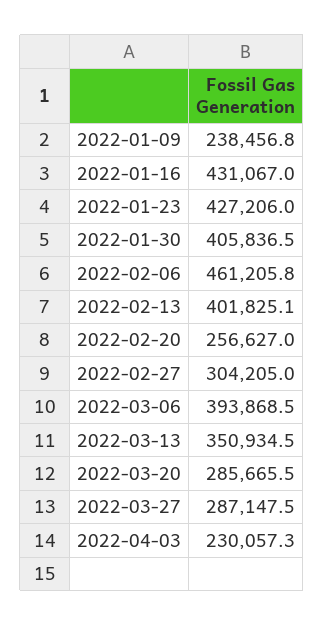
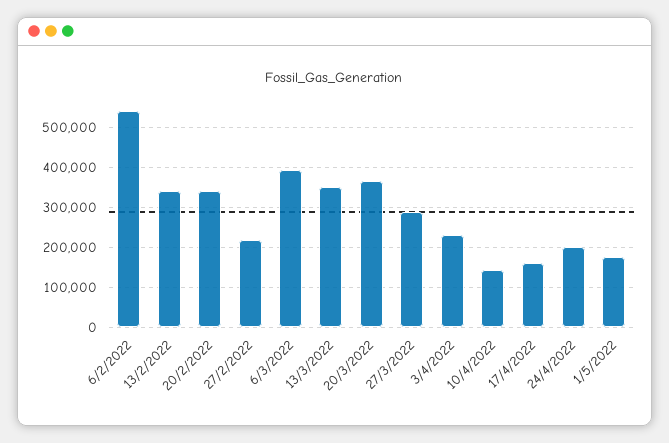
2022-01-09: 238456.8 -> none
2022-01-16: 431067 -> none
2022-01-23: 427206 -> none
2022-01-30: 405836.5 -> none
2022-02-06: 461205.8 -> 540000
2022-02-13: 401825.1 -> 340000
2022-02-20: 256627 -> 340000
2022-02-27: 304205 -> 220000
2022-03-20: 285665.5 -> 360000
10/4/2022: none -> 140000
17/4/2022: none -> 160000
24/4/2022: none -> 200000
1/5/2022: none -> 180000

